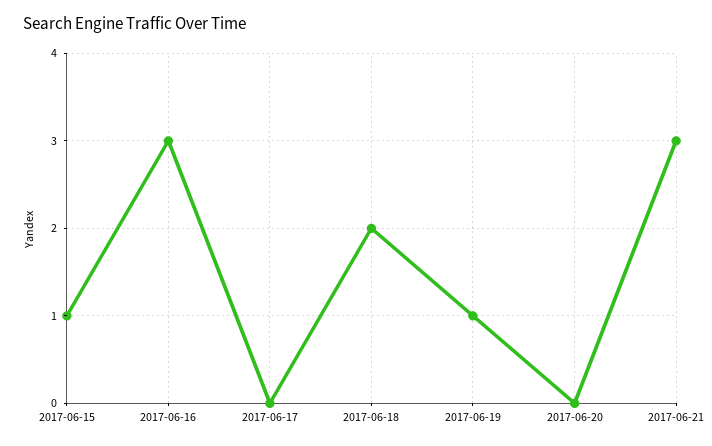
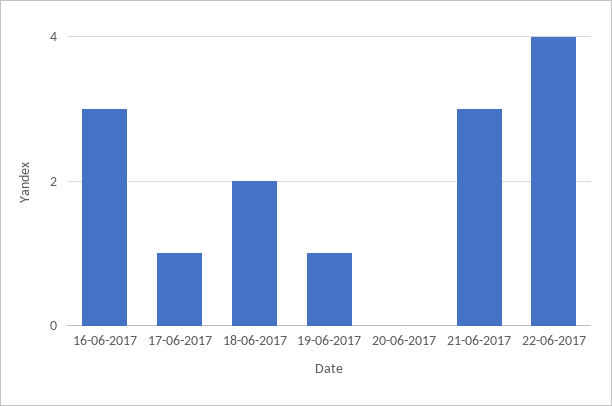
2017-06-15: 1 -> none
2017-06-17: 0 -> 1
22-06-2017: none -> 4

